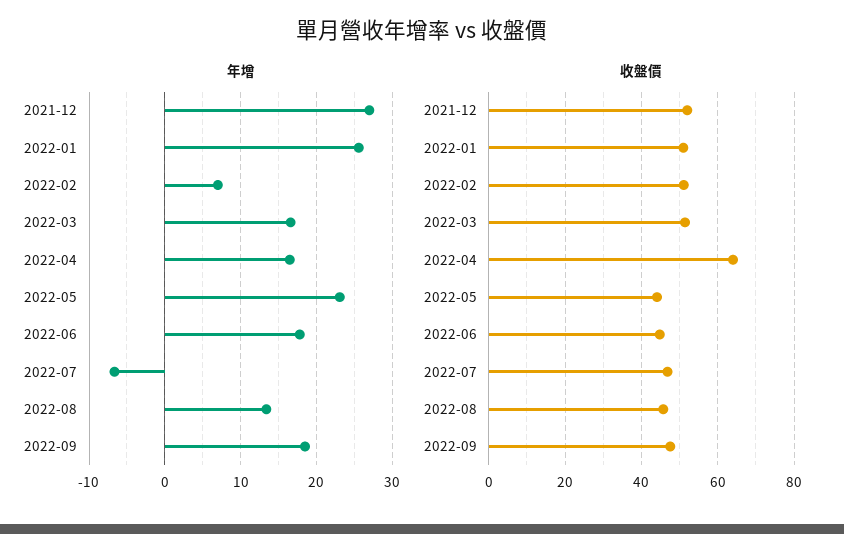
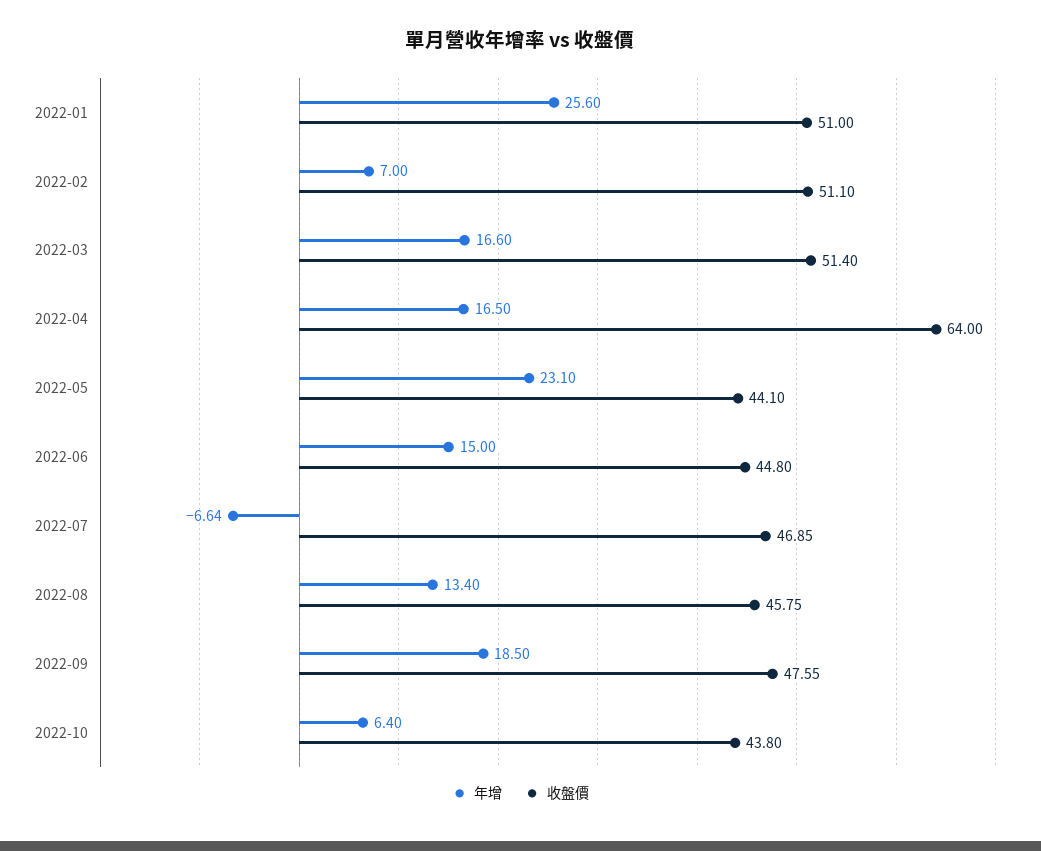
年增, 2021-12: 27 -> none
年增, 2022-06: 18 -> 15
收盤價, 2021-12: 52 -> none
年增, 2022-10: none -> 6.4
收盤價, 2022-10: none -> 43.8

